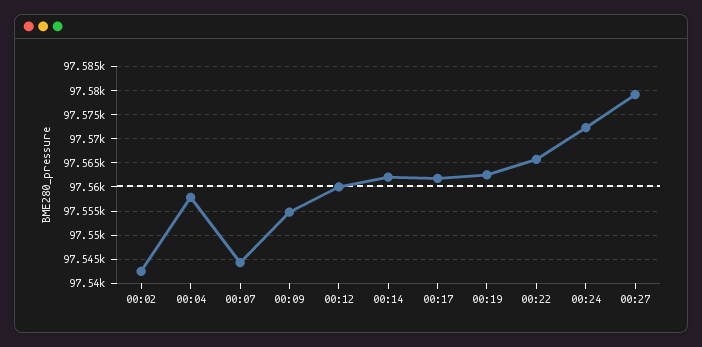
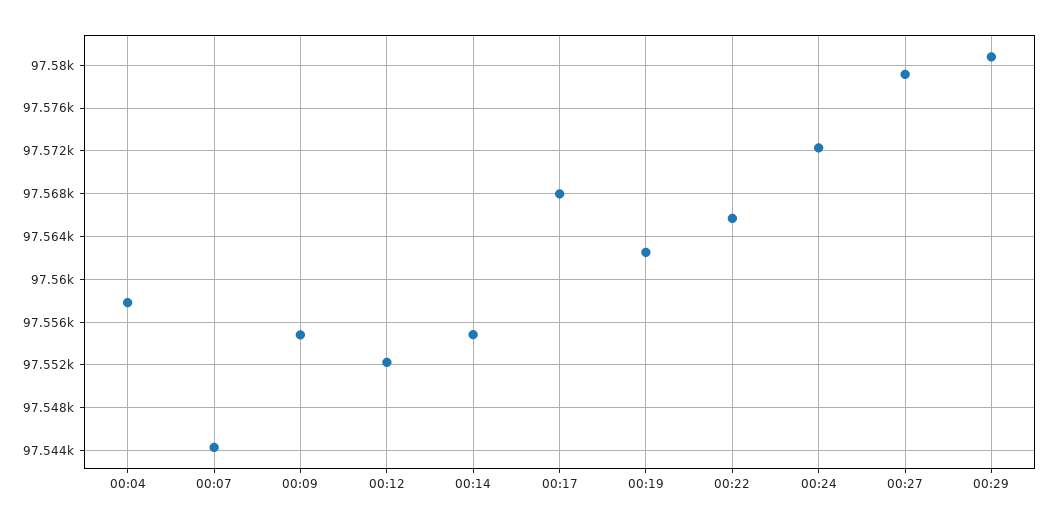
00:02: 97542.5 -> none
00:12: 97560 -> 97552
00:14: 97562.5 -> 97555
00:17: 97562.5 -> 97568
00:29: none -> 97581

